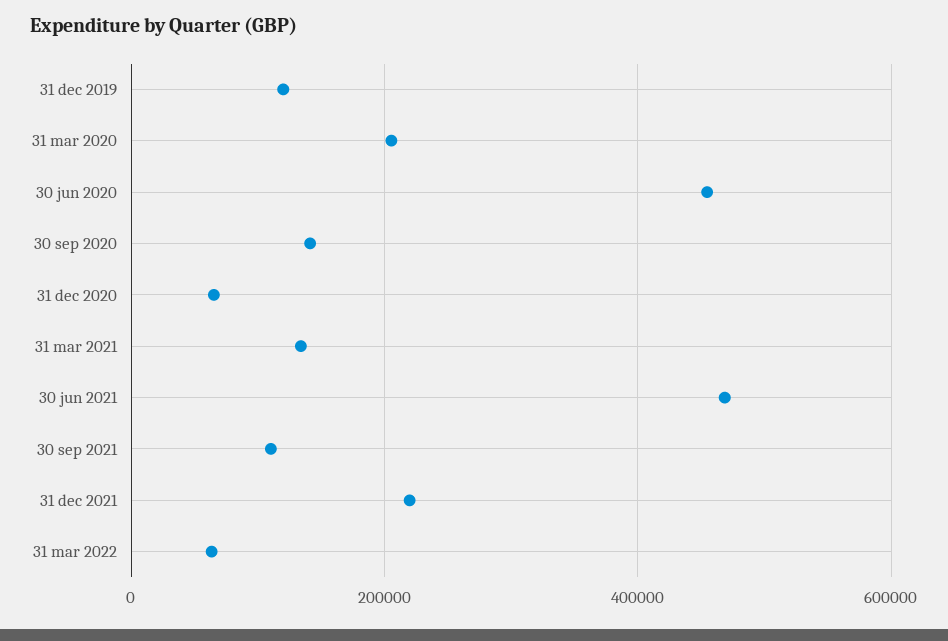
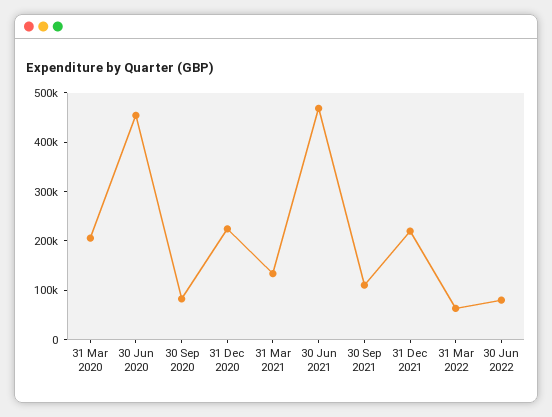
31 dec 2019: 120000 -> none
30 sep 2020: 140000 -> 80000
31 dec 2020: 60000 -> 220000
30 Jun 2022: none -> 80000

